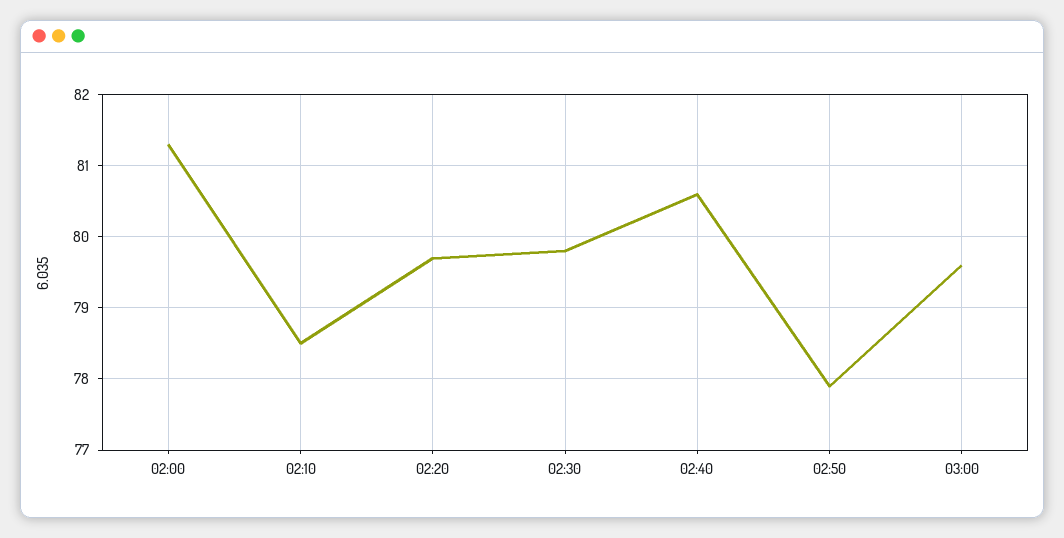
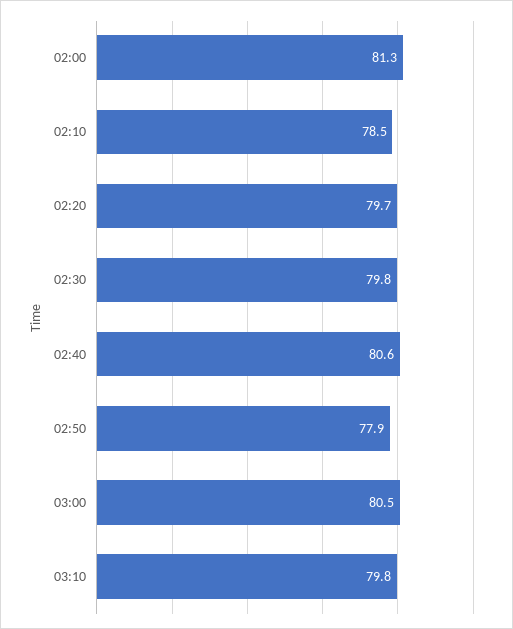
03:00: 79.6 -> 80.5
03:10: none -> 79.8

